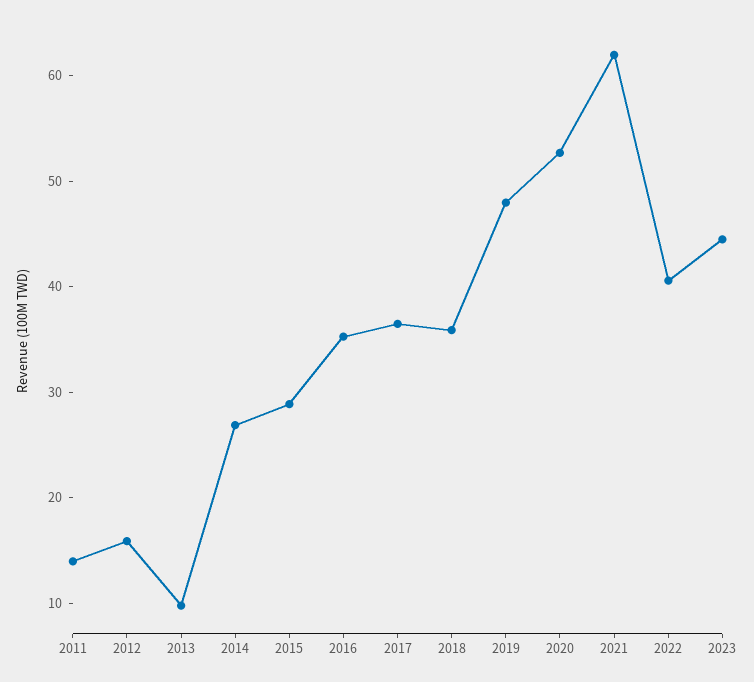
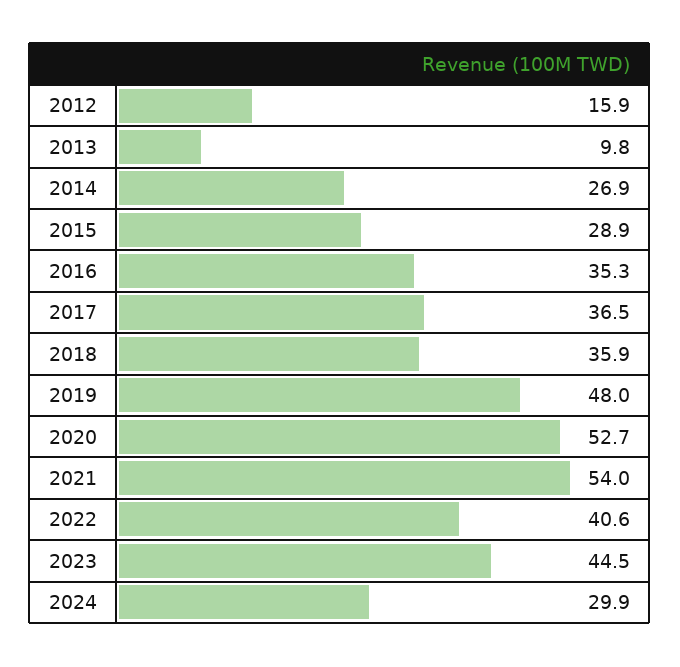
2011: 14 -> none
2021: 62 -> 54
2024: none -> 29.9

